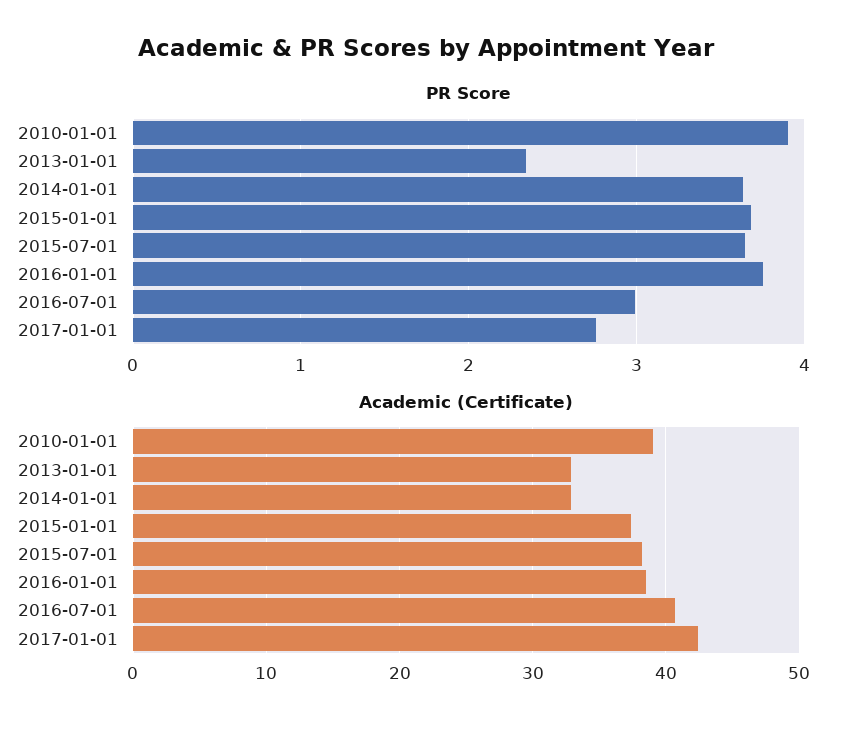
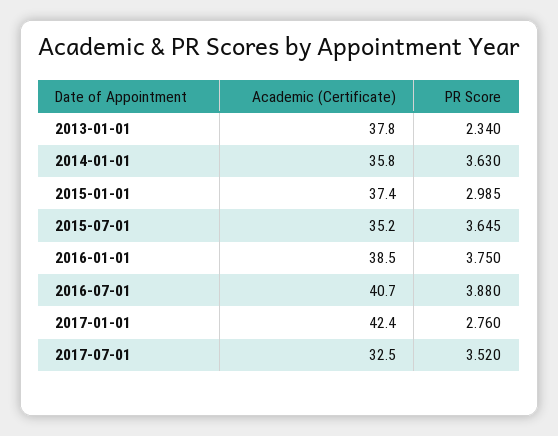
PR Score, 2010-01-01: 3.9 -> none
PR Score, 2015-01-01: 3.7 -> 2.985
PR Score, 2016-07-01: 3 -> 3.88
Academic (Certificate), 2010-01-01: 39 -> none
Academic (Certificate), 2013-01-01: 33 -> 37.8
Academic (Certificate), 2014-01-01: 33 -> 35.8
Academic (Certificate), 2015-07-01: 38 -> 35.2
Academic (Certificate), 2017-07-01: none -> 32.5
PR Score, 2017-07-01: none -> 3.52

